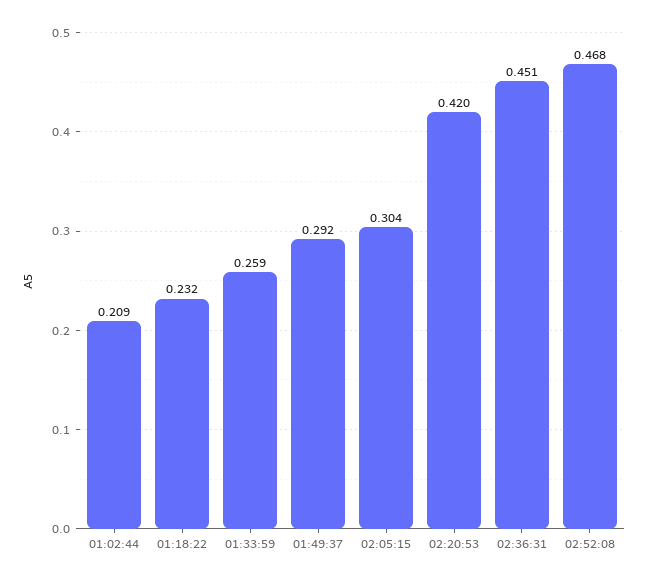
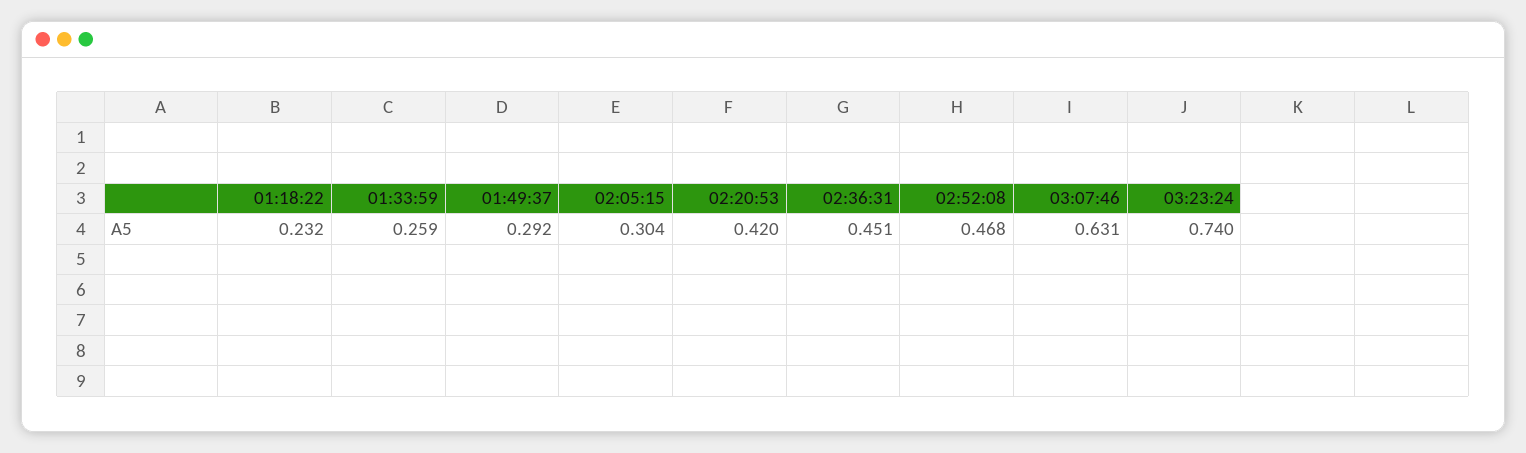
01:02:44: 0.209 -> none
03:07:46: none -> 0.631
03:23:24: none -> 0.74

